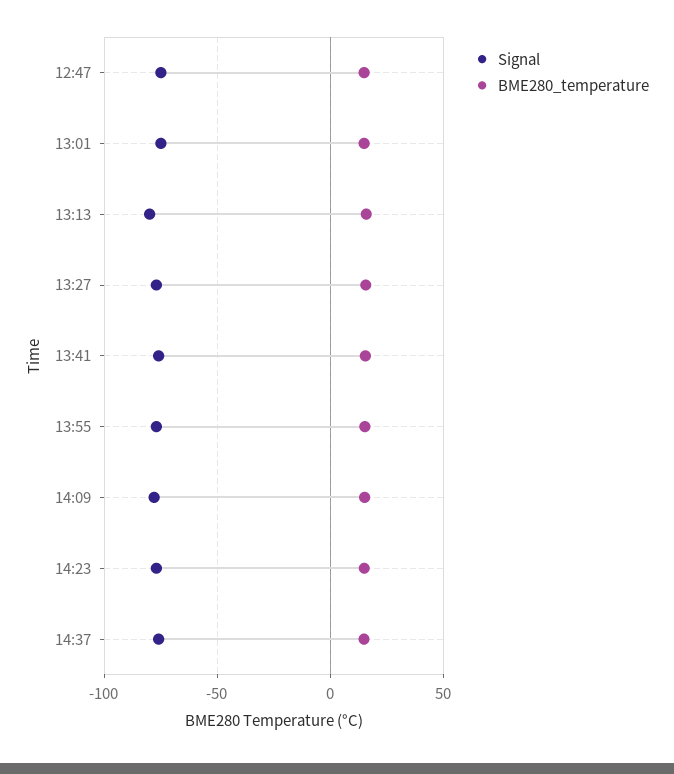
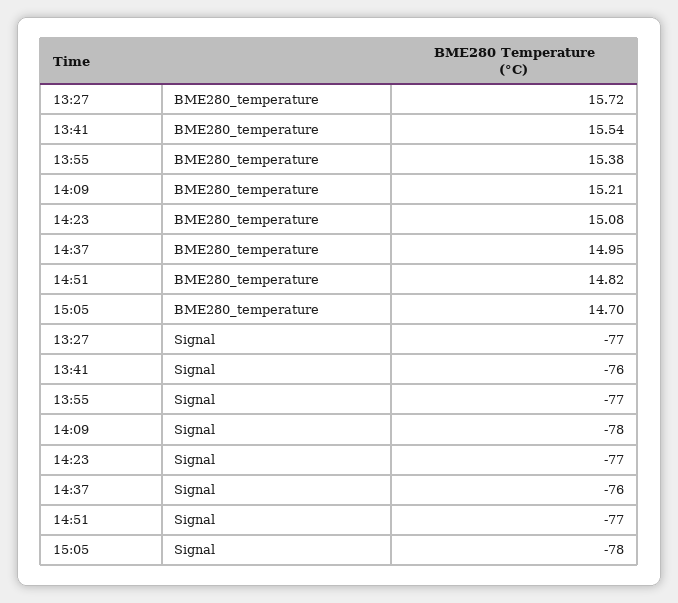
Signal, 12:47: -75 -> none
BME280_temperature, 12:47: 15 -> none
Signal, 13:01: -75 -> none
BME280_temperature, 13:01: 15 -> none
Signal, 13:13: -80 -> none
BME280_temperature, 13:13: 15 -> none
BME280_temperature, 14:51: none -> 14.82
BME280_temperature, 15:05: none -> 14.7
Signal, 14:51: none -> -77
Signal, 15:05: none -> -78

